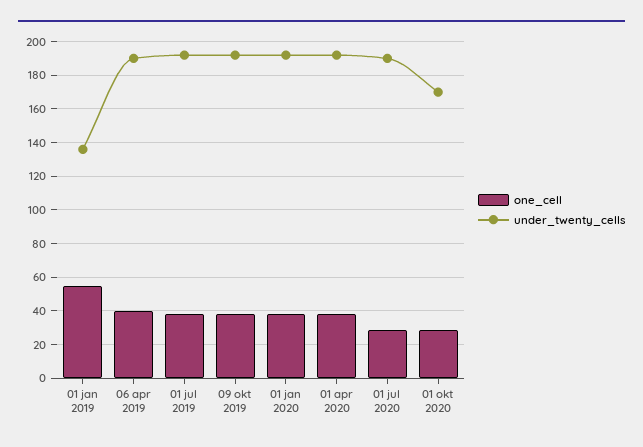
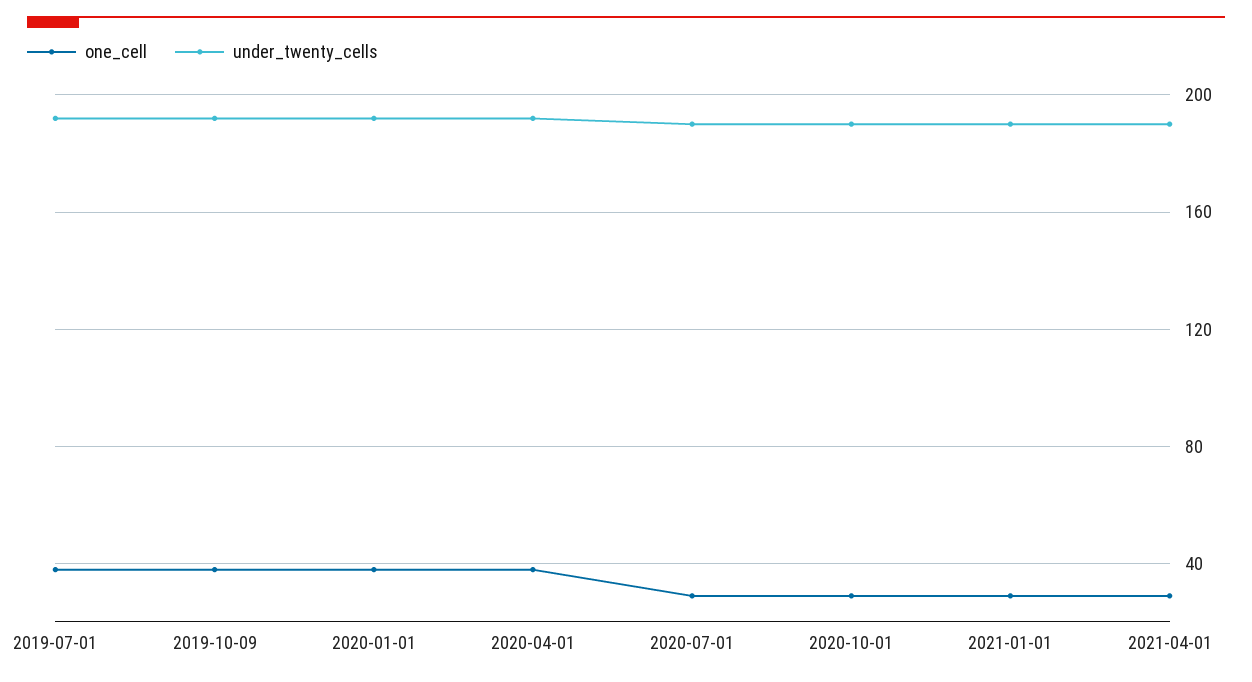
one_cell, 01 jan 2019: 55 -> none
under_twenty_cells, 01 jan 2019: 135 -> none
one_cell, 06 apr 2019: 40 -> none
under_twenty_cells, 06 apr 2019: 190 -> none
under_twenty_cells, 01 okt 2020: 170 -> 190
one_cell, 2021-01-01: none -> 30
under_twenty_cells, 2021-01-01: none -> 190
one_cell, 2021-04-01: none -> 30
under_twenty_cells, 2021-04-01: none -> 190

